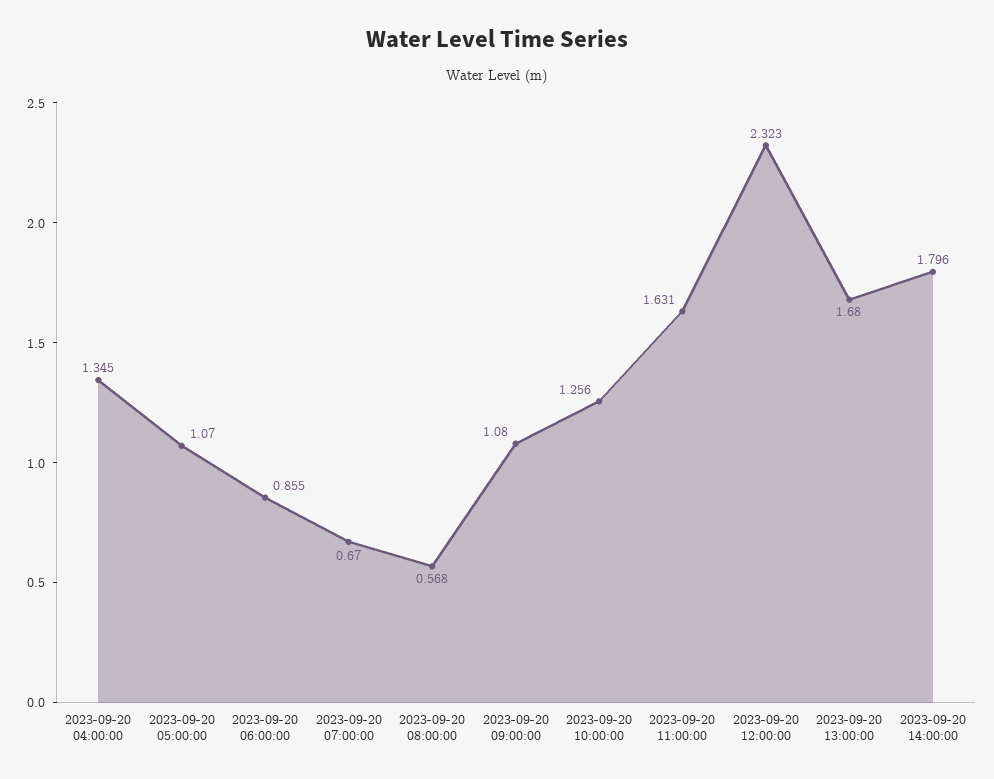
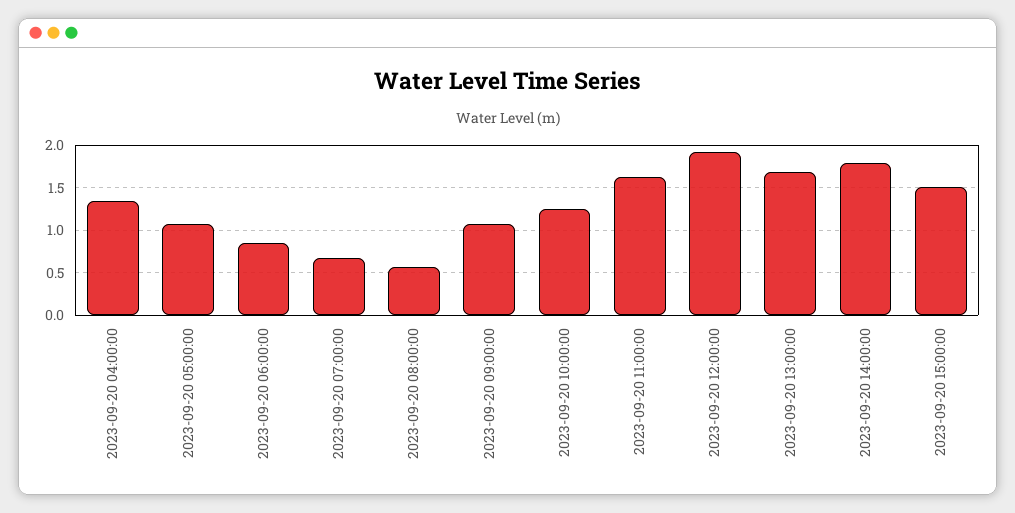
2023-09-20 12:00:00: 2.323 -> 1.9
2023-09-20 15:00:00: none -> 1.5

